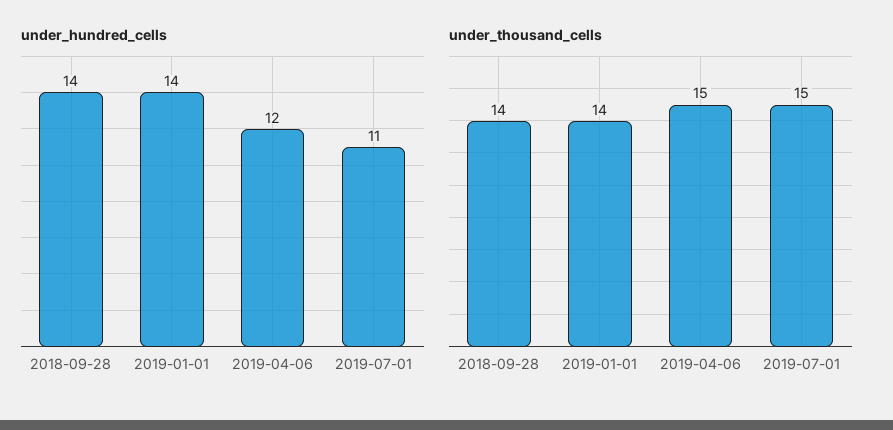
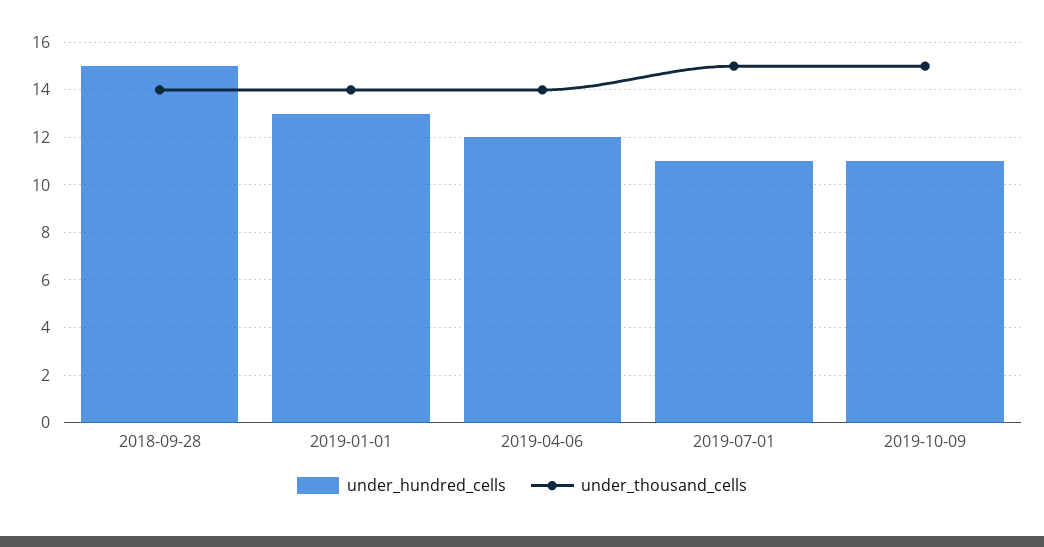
under_hundred_cells, 2018-09-28: 14 -> 15
under_hundred_cells, 2019-01-01: 14 -> 13
under_thousand_cells, 2019-04-06: 15 -> 14
under_hundred_cells, 2019-10-09: none -> 11
under_thousand_cells, 2019-10-09: none -> 15

